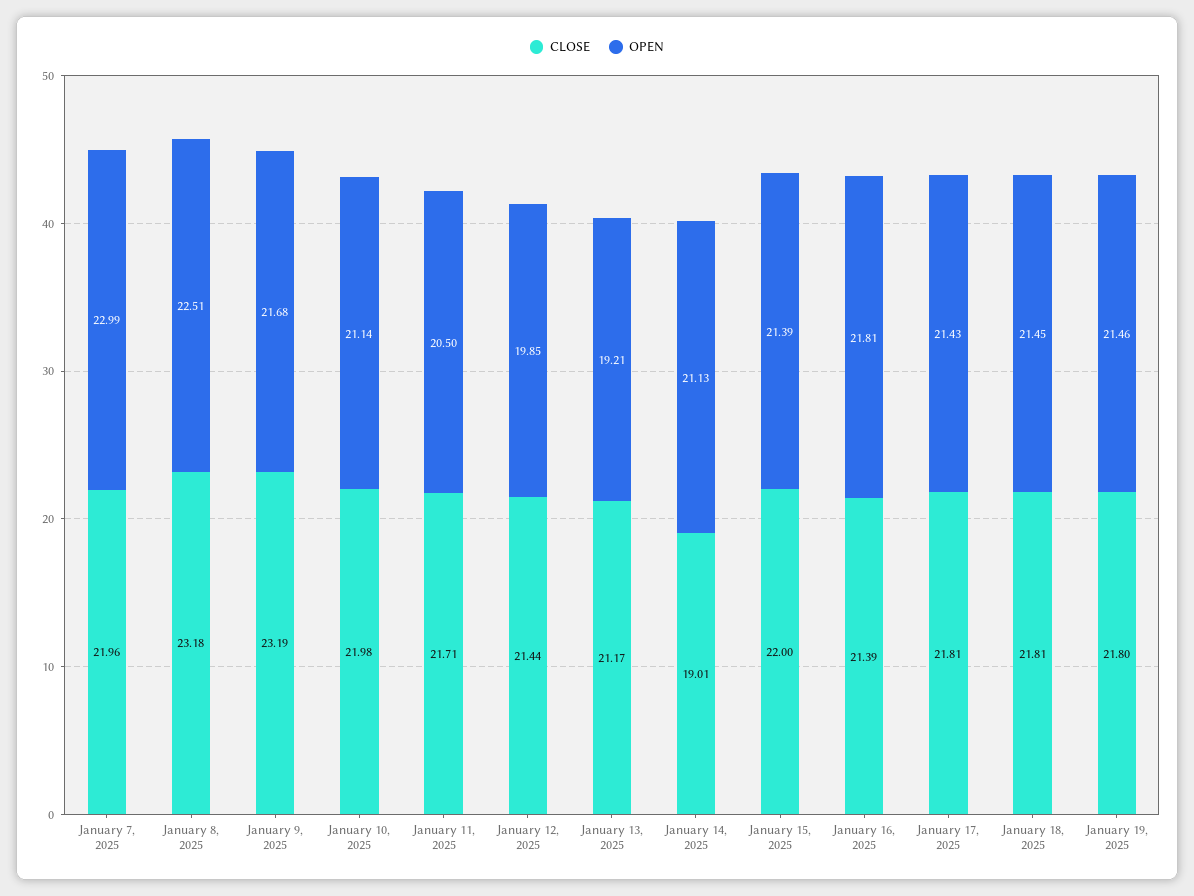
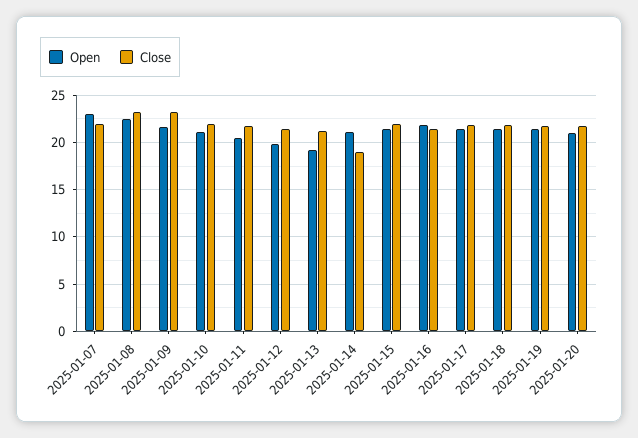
OPEN, 2025-01-20: none -> 21
CLOSE, 2025-01-20: none -> 22

